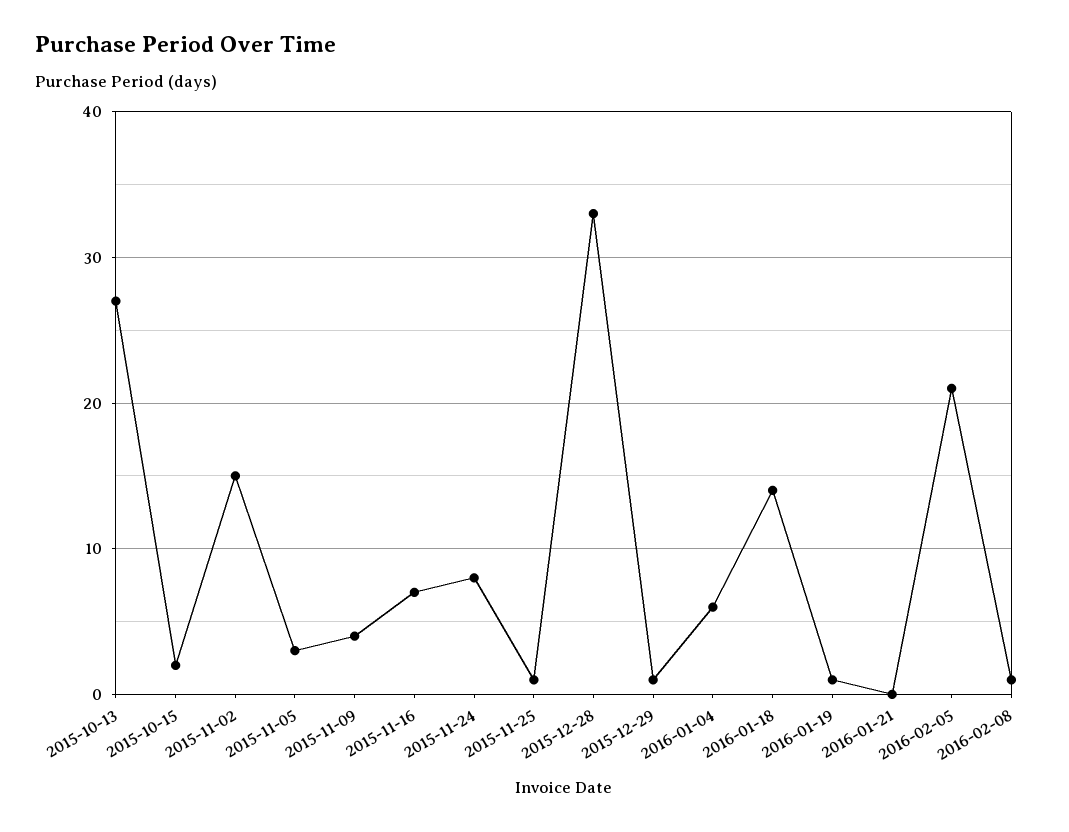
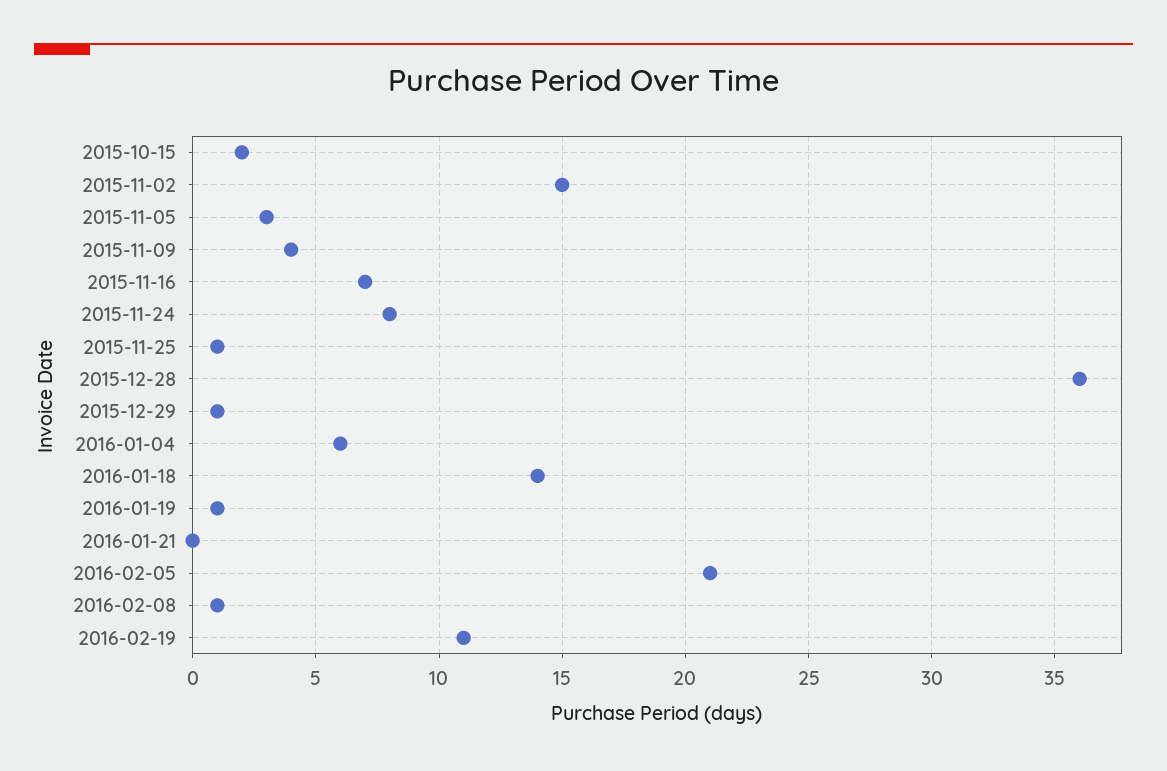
2015-10-13: 27 -> none
2015-12-28: 33 -> 36
2016-02-19: none -> 11

